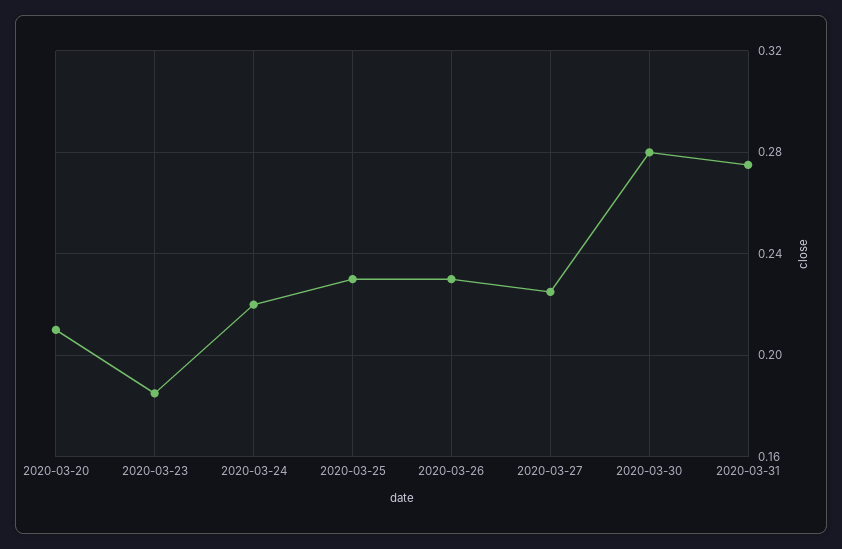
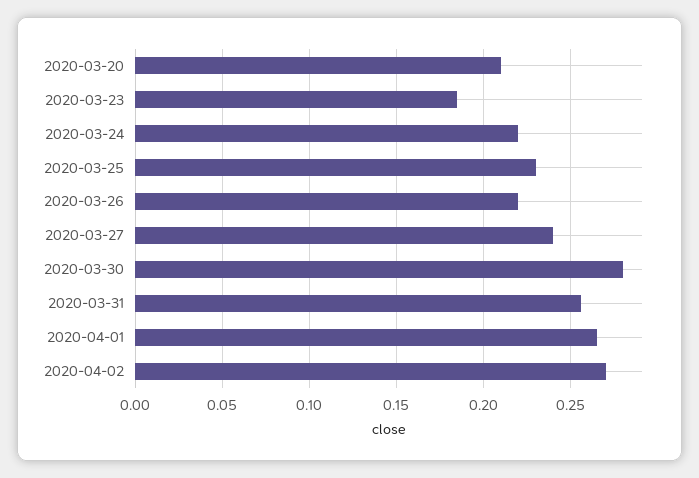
2020-03-26: 0.23 -> 0.22
2020-03-27: 0.225 -> 0.24
2020-03-31: 0.275 -> 0.255
2020-04-01: none -> 0.265
2020-04-02: none -> 0.27

